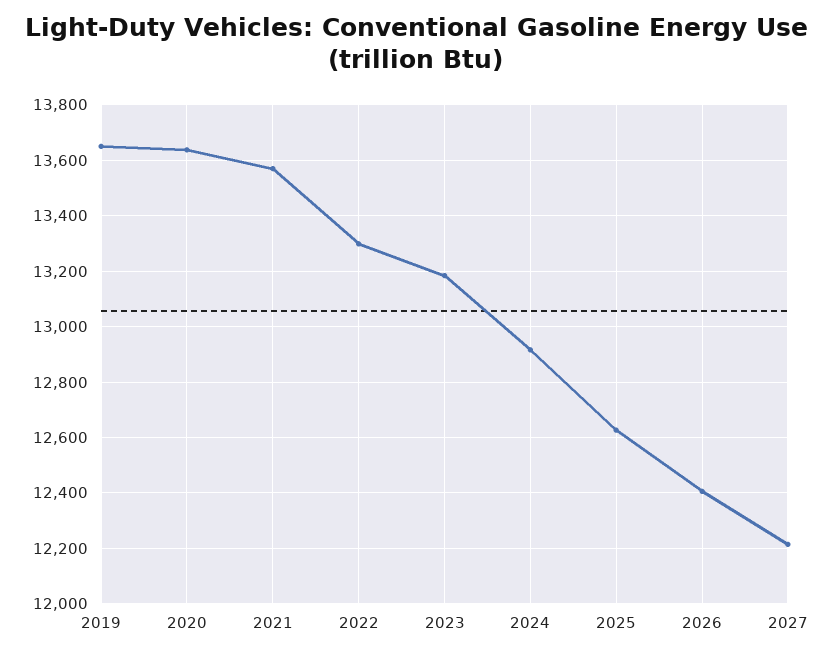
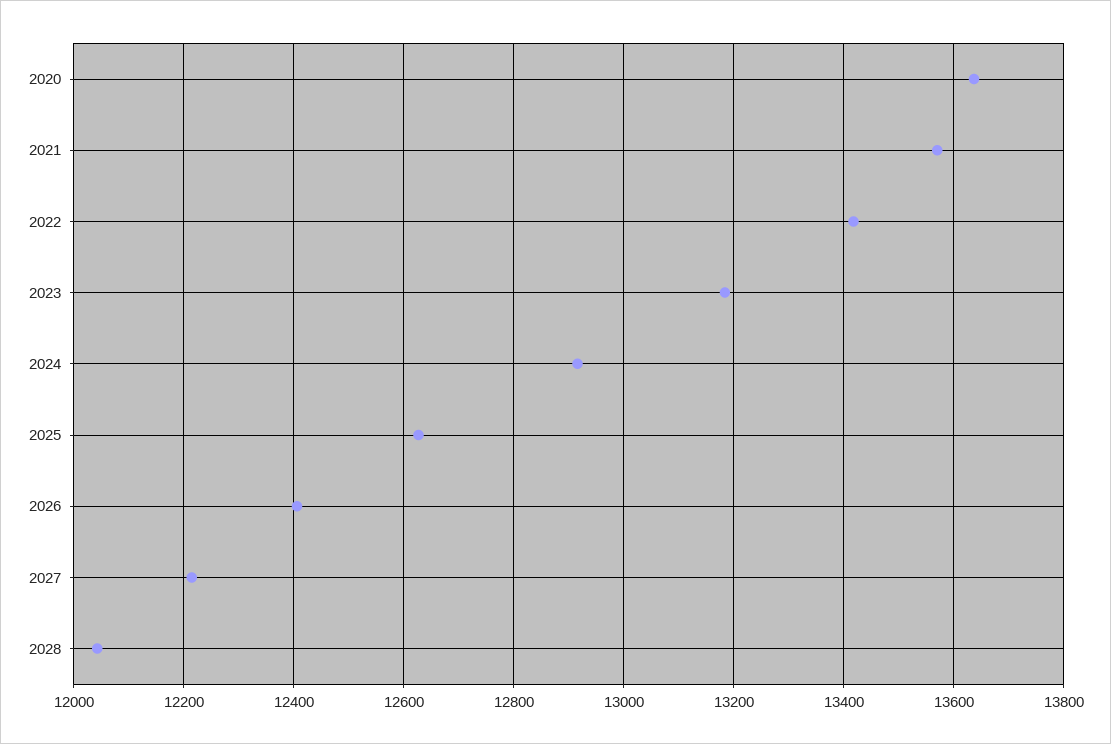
2019: 13650 -> none
2022: 13300 -> 13420
2028: none -> 12040

